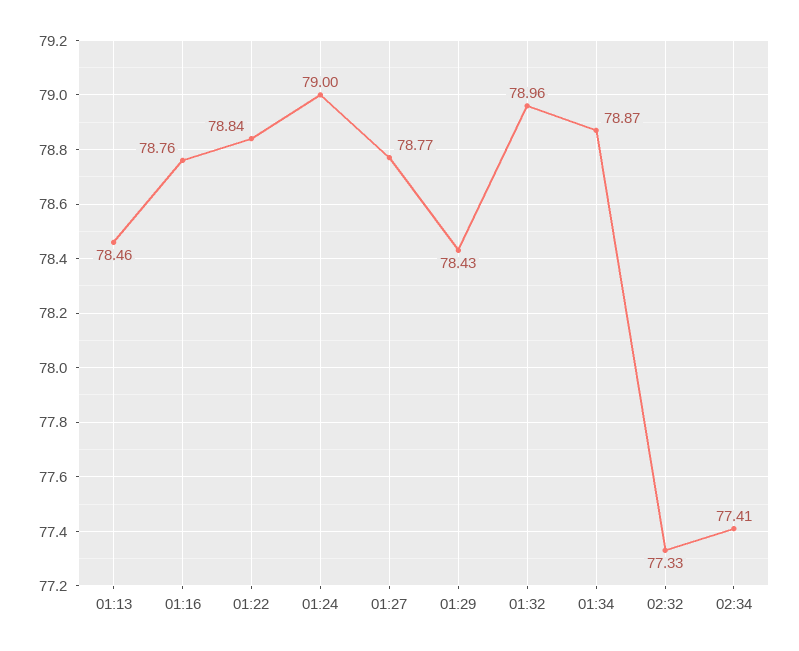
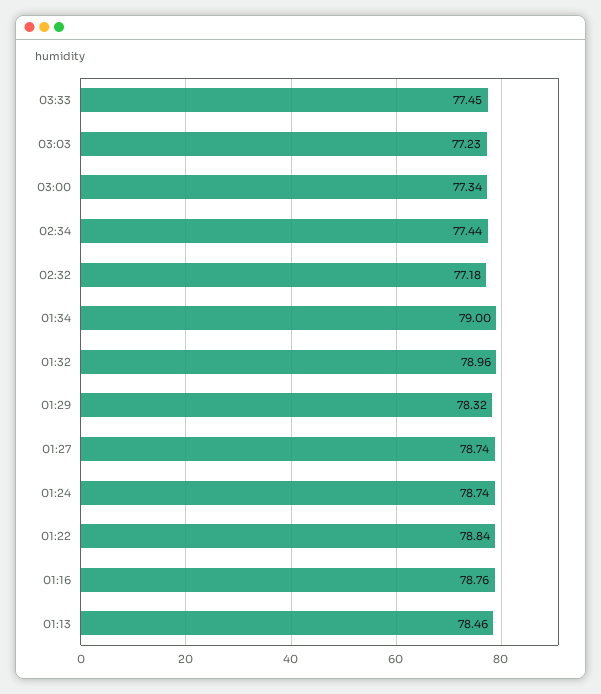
01:24: 79 -> 78.74
01:27: 78.77 -> 78.74
01:29: 78.43 -> 78.32
01:34: 78.87 -> 79
02:32: 77.33 -> 77.18
02:34: 77.41 -> 77.44
03:33: none -> 77.45
03:03: none -> 77.23
03:00: none -> 77.34

